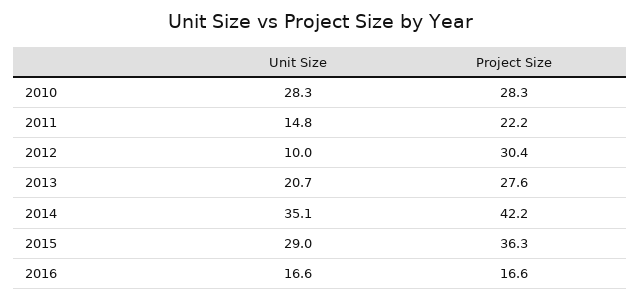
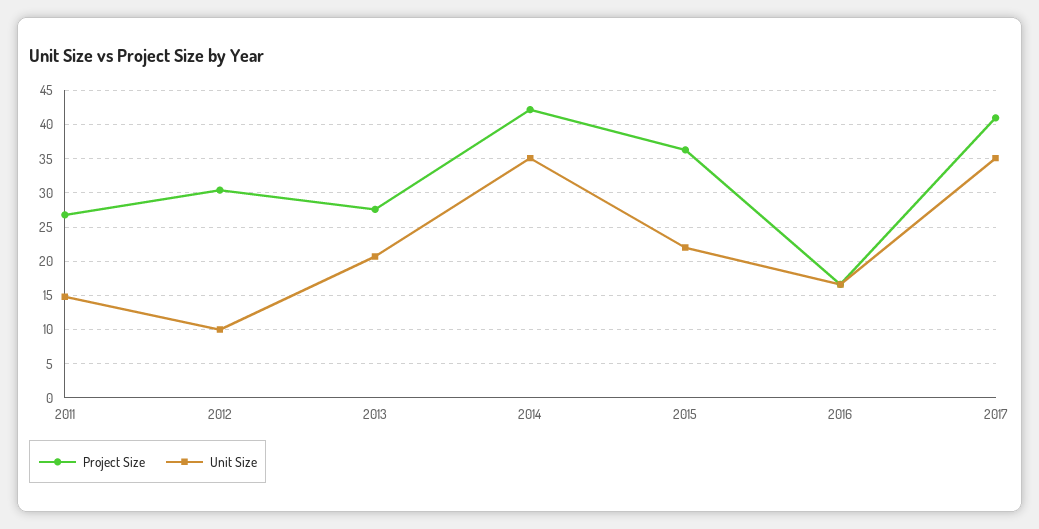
Unit Size, 2010: 28.3 -> none
Project Size, 2010: 28.3 -> none
Project Size, 2011: 22.2 -> 27
Unit Size, 2015: 29 -> 22
Project Size, 2017: none -> 41
Unit Size, 2017: none -> 35

